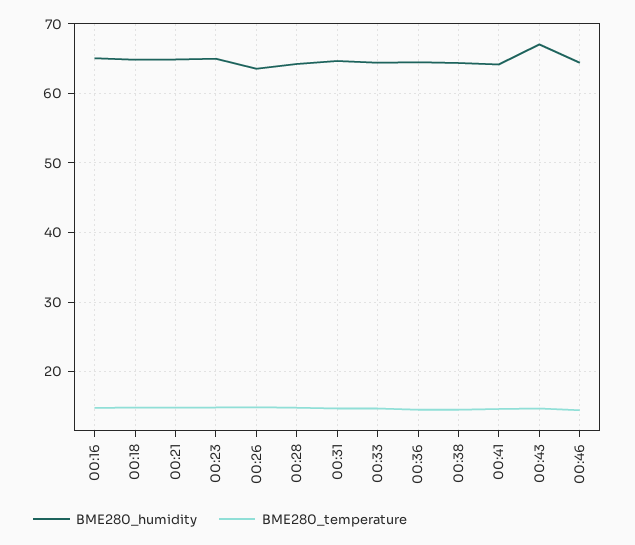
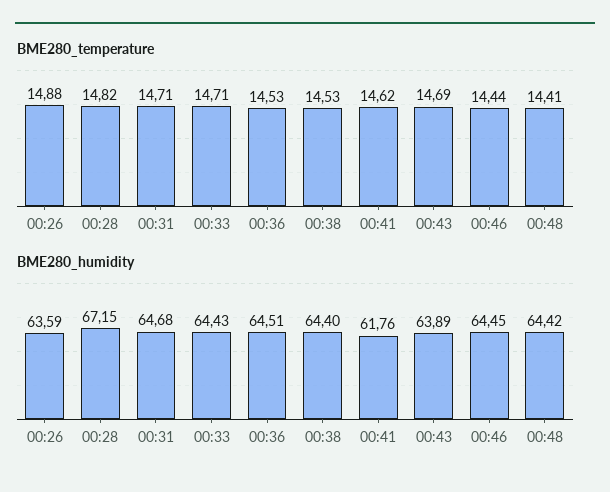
BME280_humidity, 00:16: 65 -> none
BME280_temperature, 00:16: 15 -> none
BME280_humidity, 00:18: 65 -> none
BME280_temperature, 00:18: 15 -> none
BME280_humidity, 00:21: 65 -> none
BME280_temperature, 00:21: 15 -> none
BME280_humidity, 00:23: 65 -> none
BME280_temperature, 00:23: 15 -> none
BME280_humidity, 00:28: 64 -> 67.15
BME280_humidity, 00:41: 64 -> 61.76
BME280_humidity, 00:43: 67 -> 63.89
BME280_temperature, 00:48: none -> 14.41
BME280_humidity, 00:48: none -> 64.42

